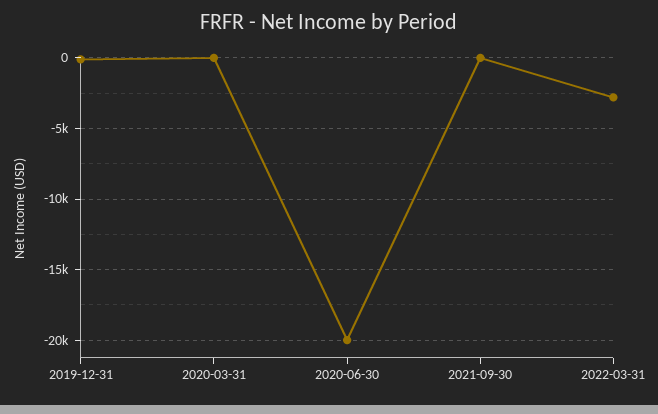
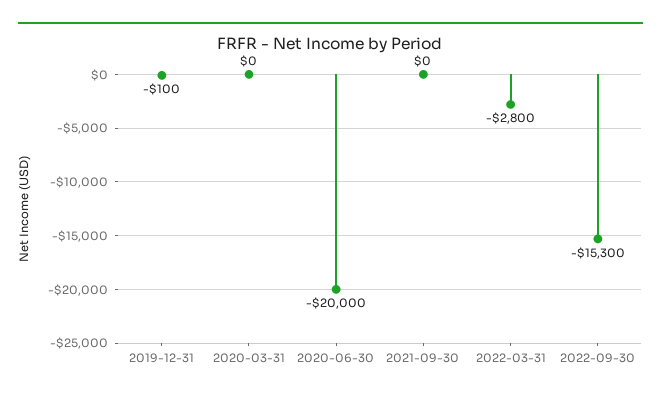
2022-09-30: none -> -15300

